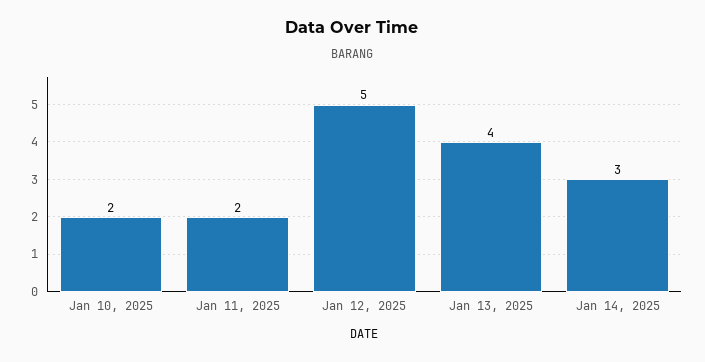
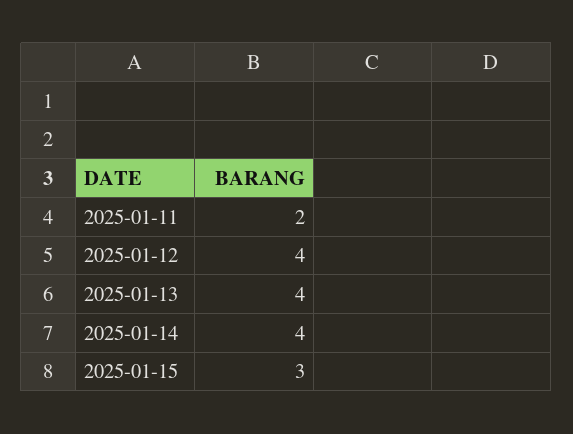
Jan 10, 2025: 2 -> none
Jan 12, 2025: 5 -> 4
Jan 14, 2025: 3 -> 4
2025-01-15: none -> 3

